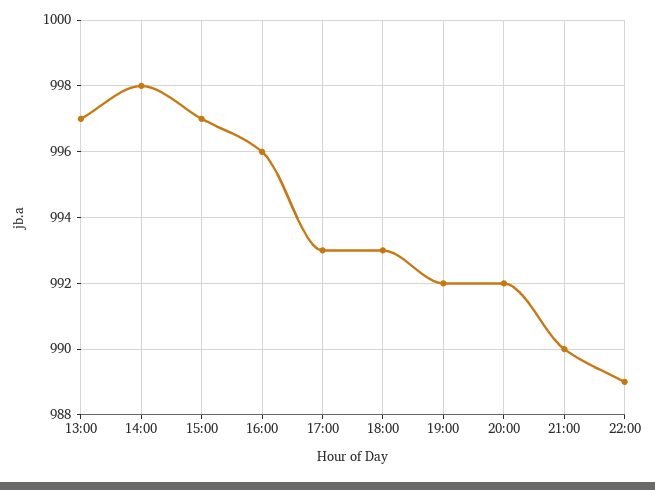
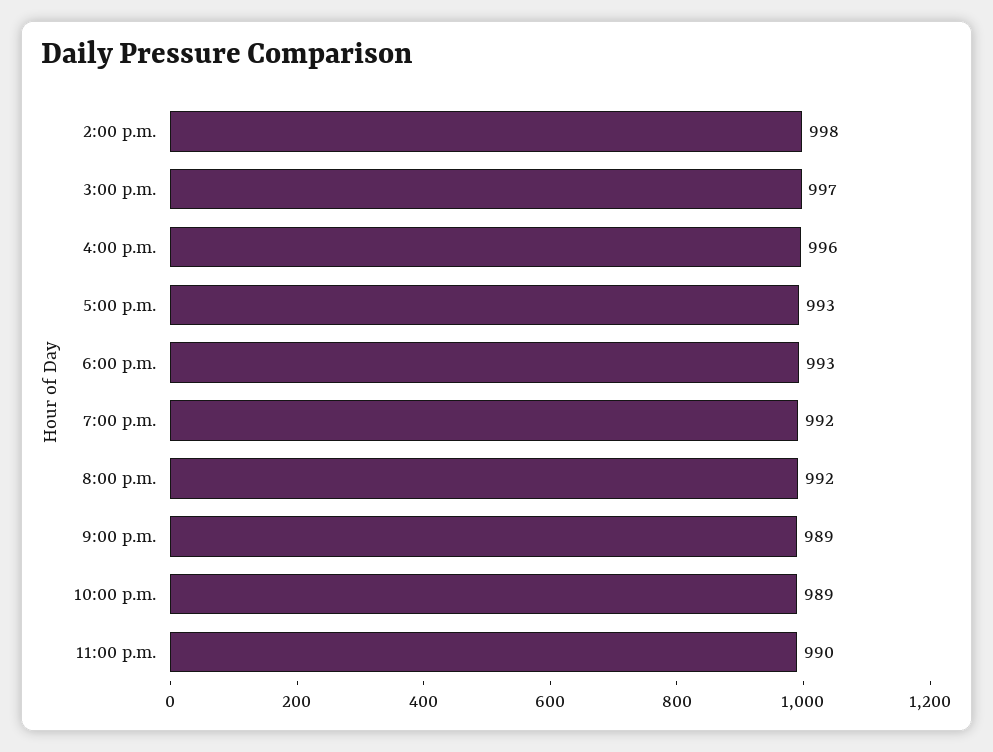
13:00: 997 -> none
21:00: 990 -> 989
11:00 p.m.: none -> 990

